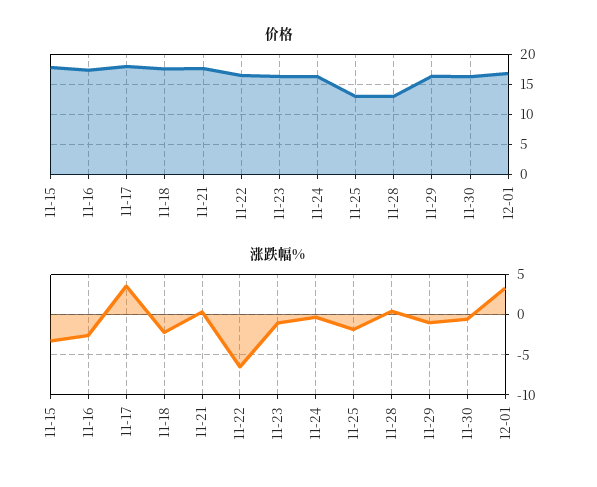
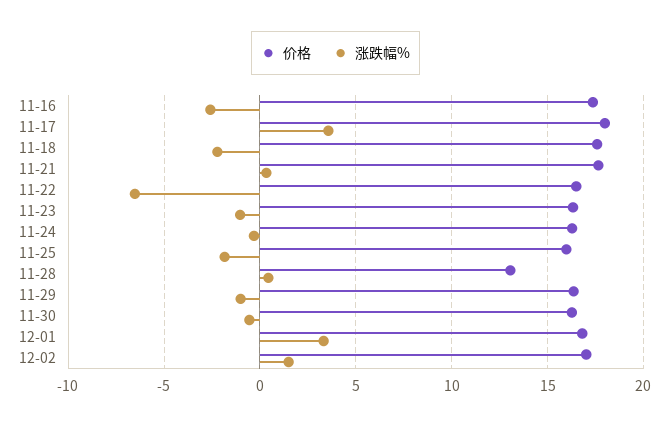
价格, 11-15: 18 -> none
价格, 11-25: 13 -> 16
涨跌幅%, 11-15: -3 -> none
价格, 12-02: none -> 17
涨跌幅%, 12-02: none -> 1.5

